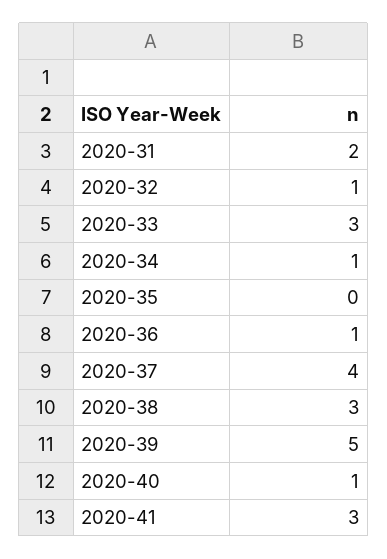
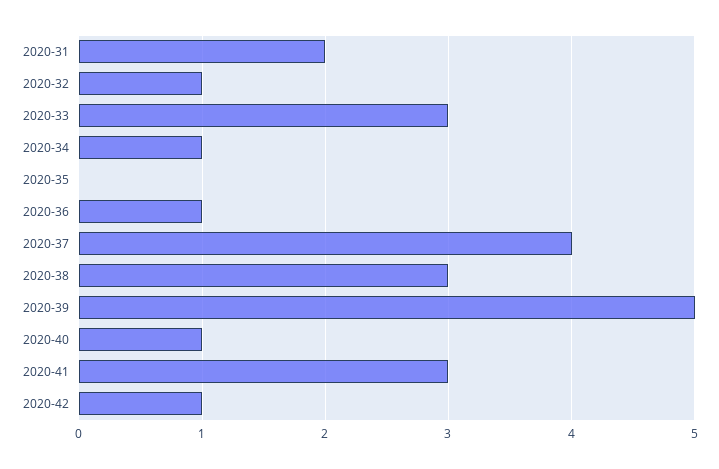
2020-42: none -> 1

